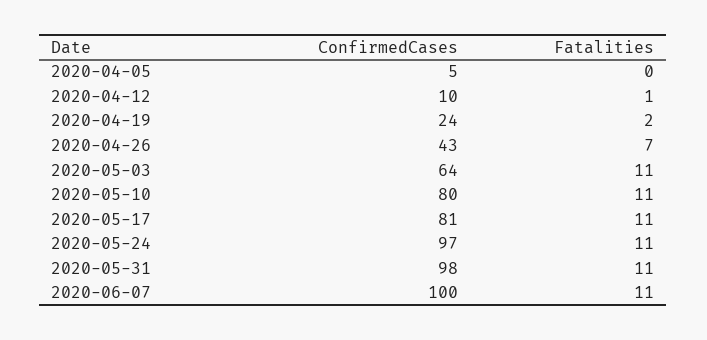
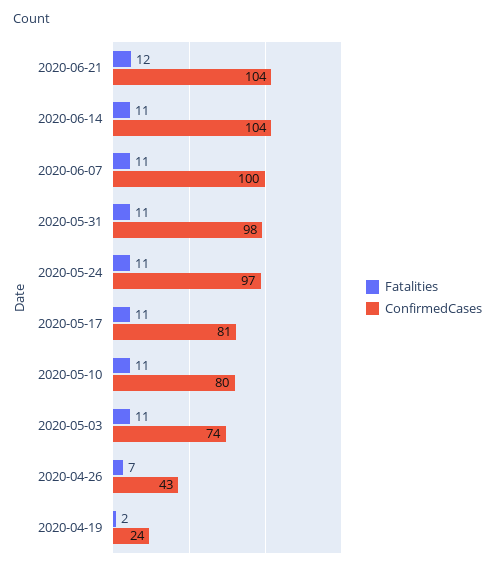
ConfirmedCases, 2020-04-05: 5 -> none
Fatalities, 2020-04-05: 0 -> none
ConfirmedCases, 2020-04-12: 10 -> none
Fatalities, 2020-04-12: 1 -> none
ConfirmedCases, 2020-05-03: 64 -> 74
Fatalities, 2020-06-21: none -> 12
ConfirmedCases, 2020-06-21: none -> 104
Fatalities, 2020-06-14: none -> 11
ConfirmedCases, 2020-06-14: none -> 104

